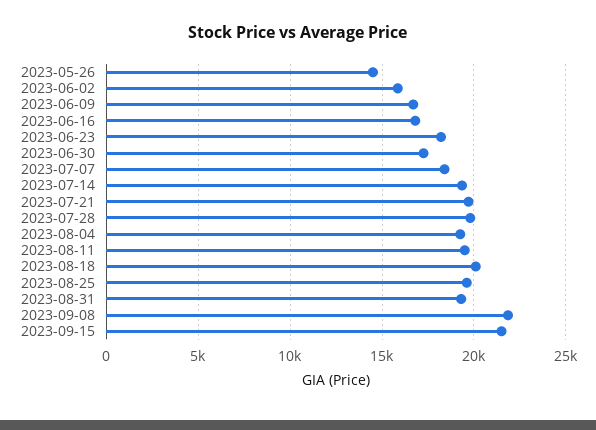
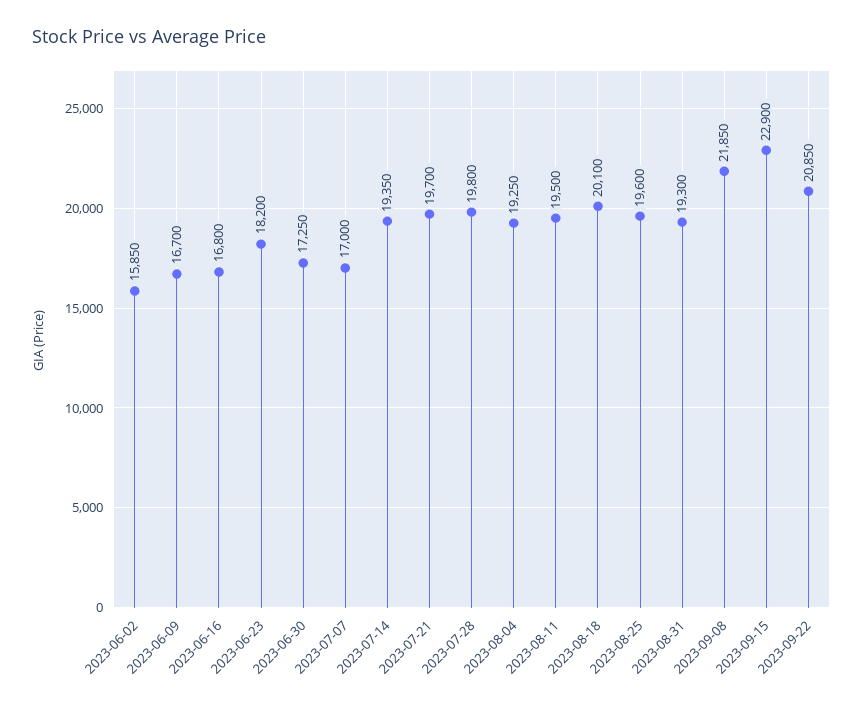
2023-05-26: 14500 -> none
2023-07-07: 18500 -> 17000
2023-09-15: 21500 -> 22900
2023-09-22: none -> 20850

